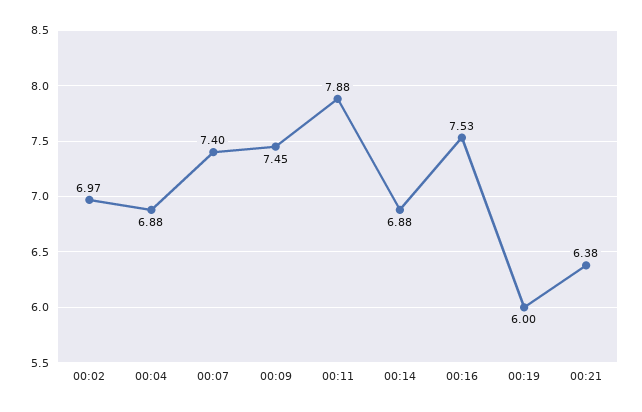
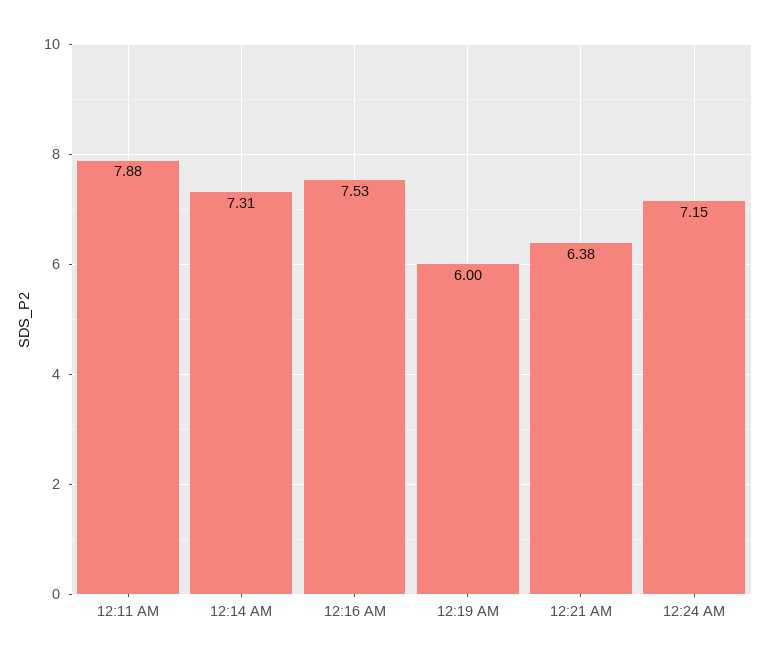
00:02: 6.97 -> none
00:04: 6.88 -> none
00:07: 7.4 -> none
00:09: 7.45 -> none
00:14: 6.88 -> 7.31
12:24 AM: none -> 7.15

